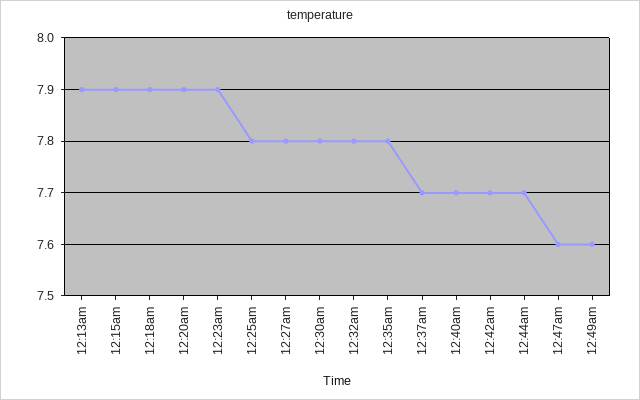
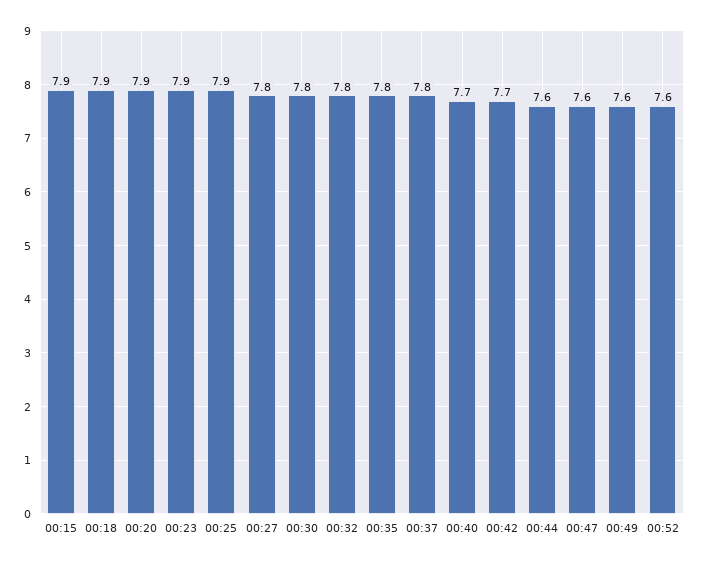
12:13am: 7.9 -> none
12:25am: 7.8 -> 7.9
12:37am: 7.7 -> 7.8
12:44am: 7.7 -> 7.6
00:52: none -> 7.6

